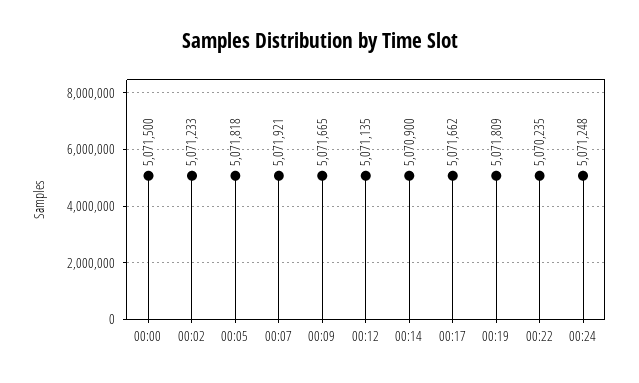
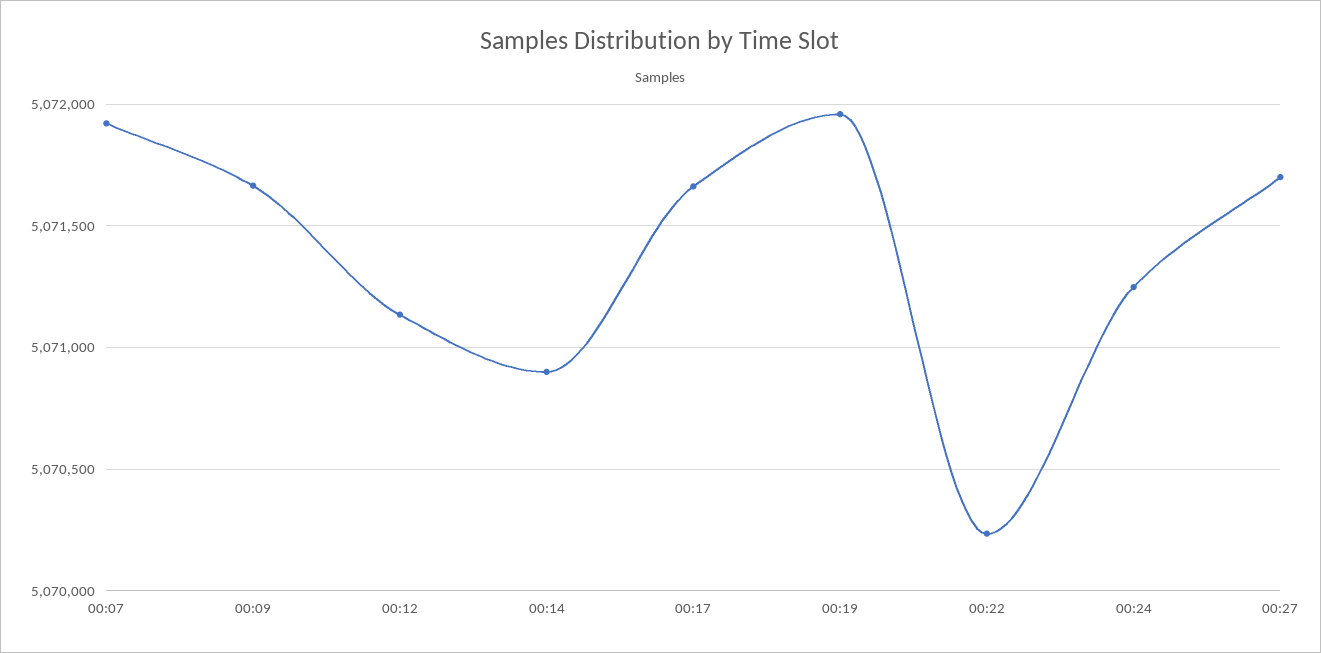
00:00: 5071500 -> none
00:02: 5071233 -> none
00:05: 5071818 -> none
00:19: 5071809 -> 5071950
00:27: none -> 5071700

